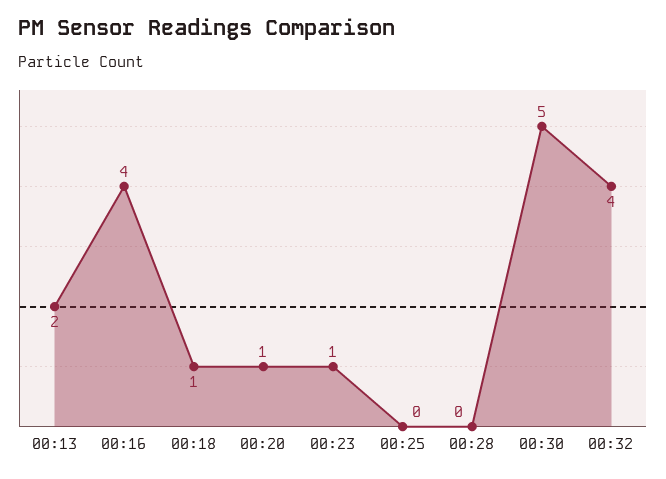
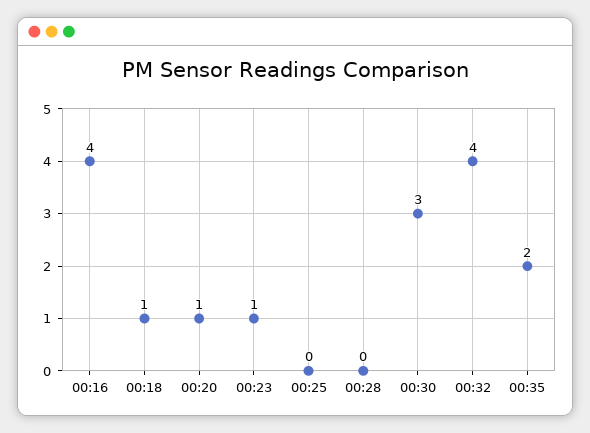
00:13: 2 -> none
00:30: 5 -> 3
00:35: none -> 2

